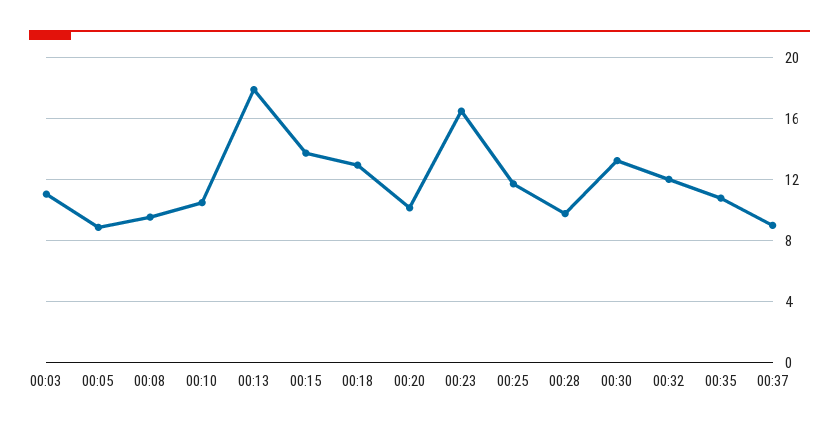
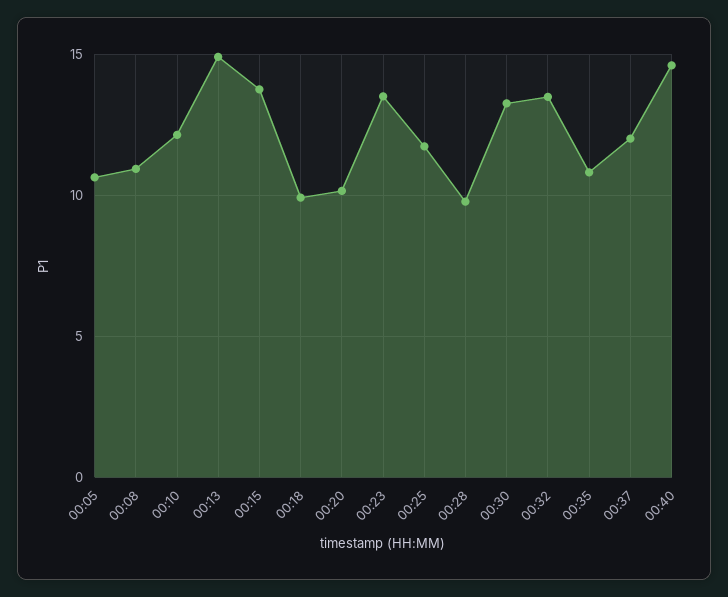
00:03: 11 -> none
00:05: 9 -> 10.5
00:08: 9.5 -> 11
00:10: 10.5 -> 12
00:13: 18 -> 15
00:18: 13 -> 10
00:23: 16.5 -> 13.5
00:32: 12 -> 13.5
00:37: 9 -> 12
00:40: none -> 14.5

